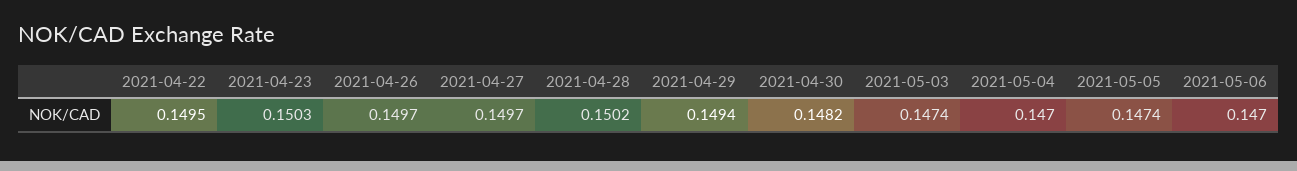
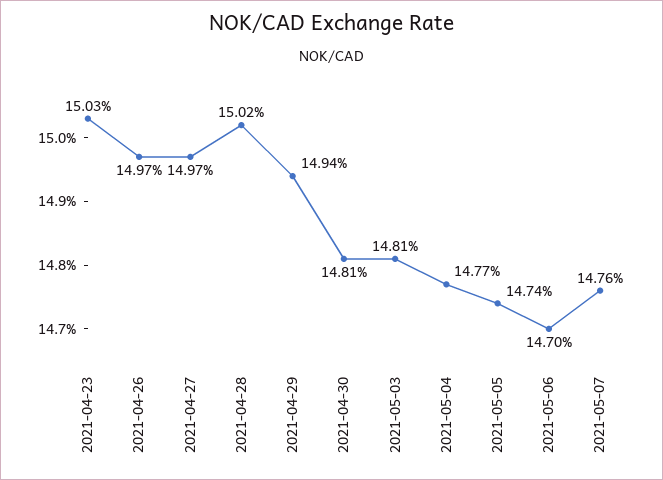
2021-04-22: 0.1495 -> none
2021-04-30: 0.1482 -> 0.1481
2021-05-03: 0.1474 -> 0.1481
2021-05-04: 0.147 -> 0.1477
2021-05-07: none -> 0.1476

